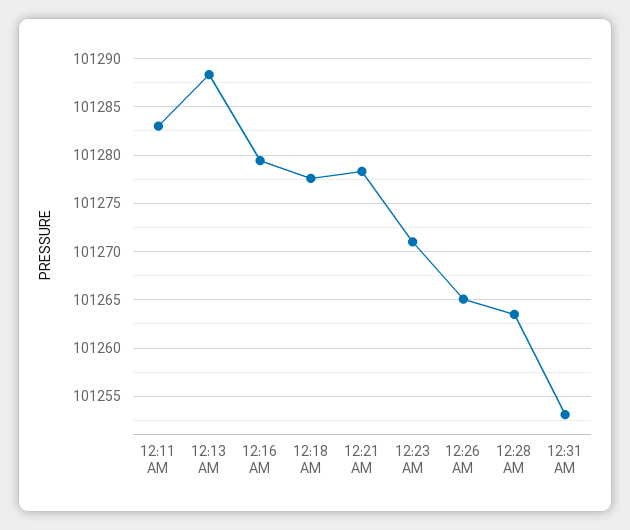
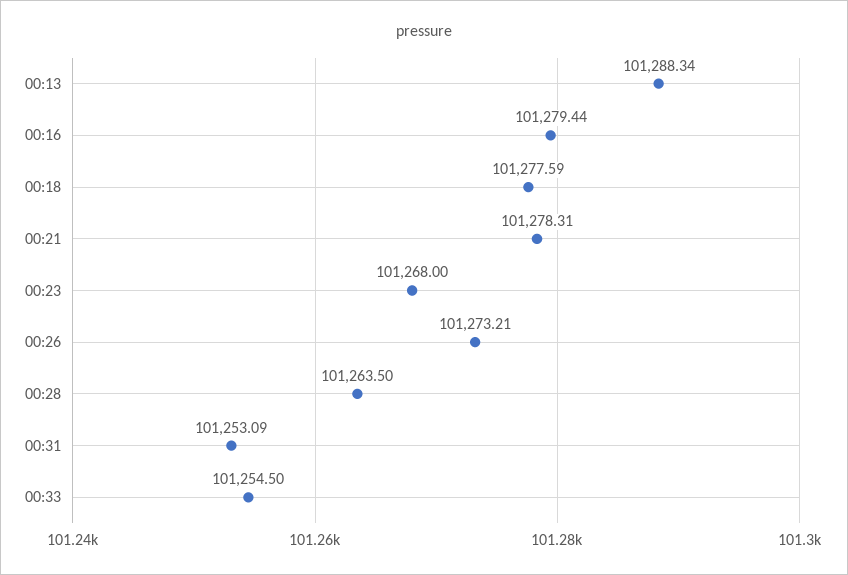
12:11 AM: 101283 -> none
12:23 AM: 101271 -> 101268
12:26 AM: 101265 -> 101273.21
00:33: none -> 101254.5

